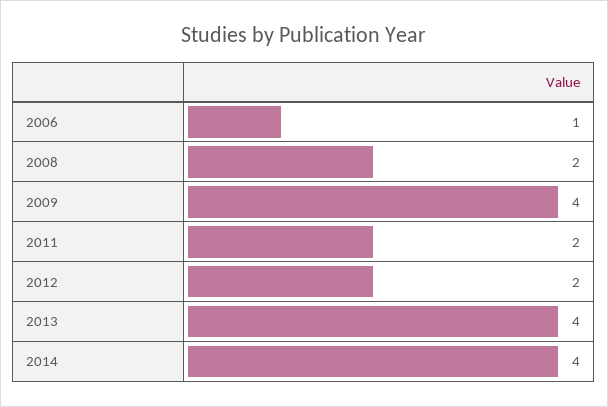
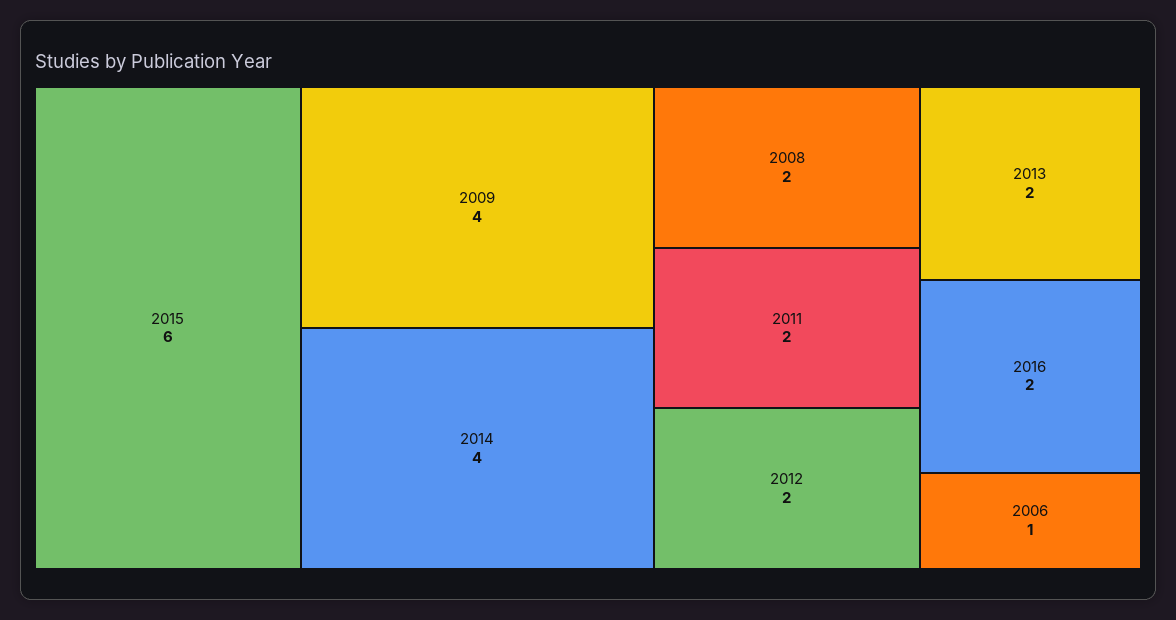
2013: 4 -> 2
2015: none -> 6
2016: none -> 2

